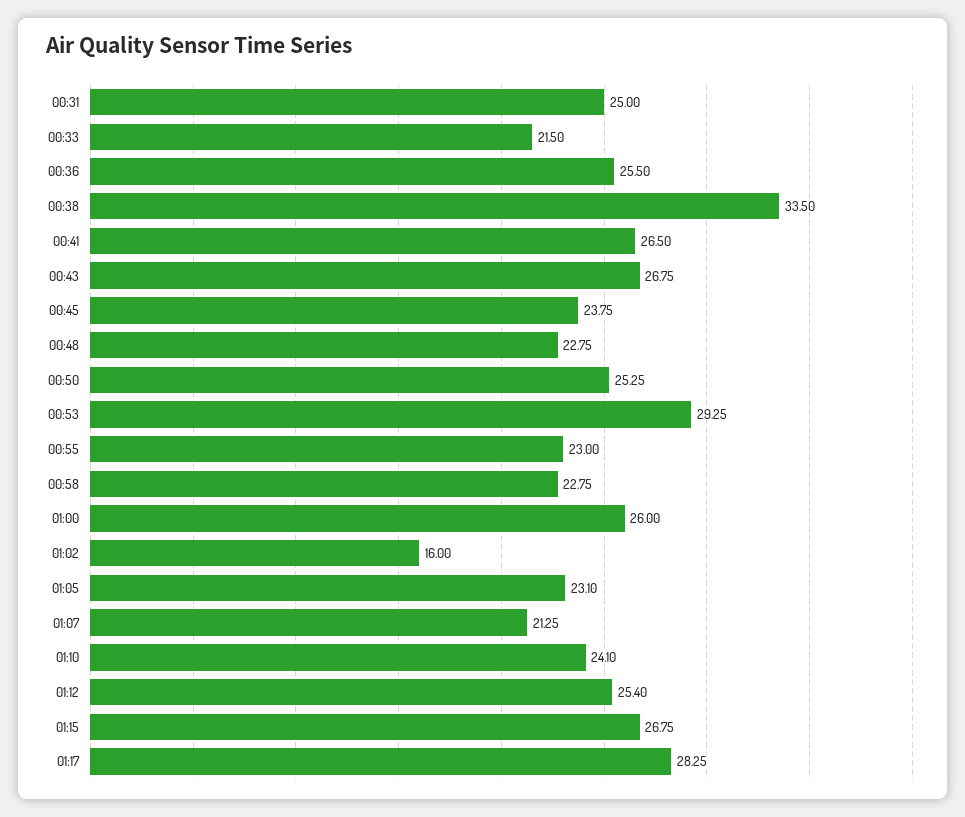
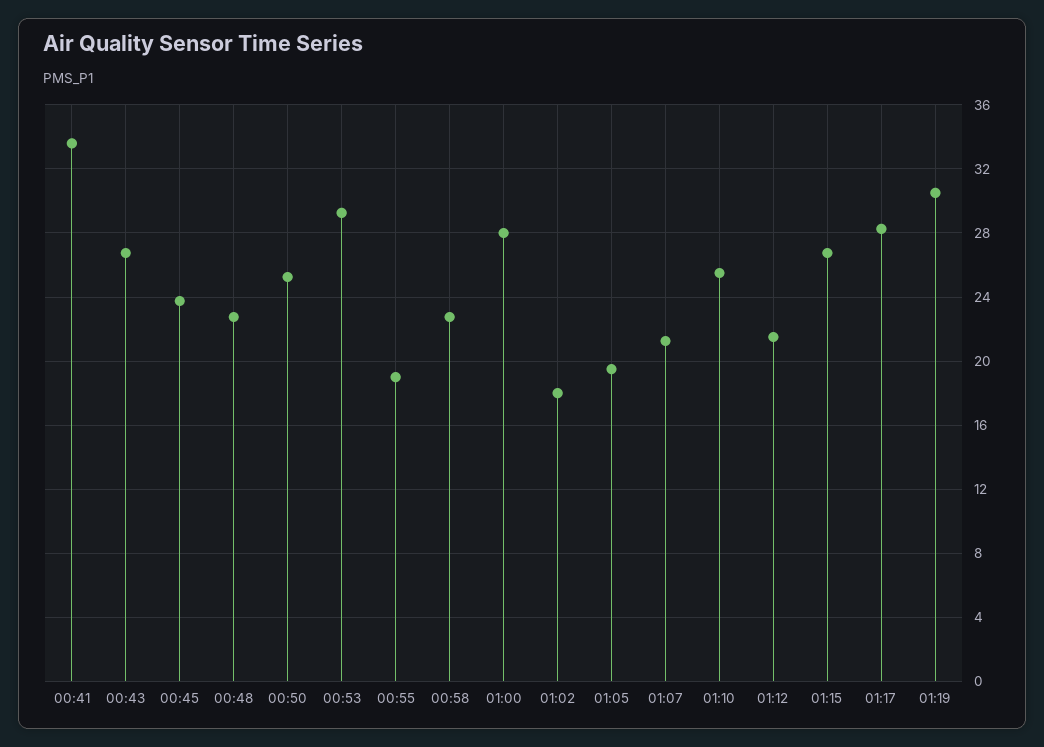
00:31: 25 -> none
00:33: 21.5 -> none
00:36: 25.5 -> none
00:38: 33.5 -> none
00:41: 26.5 -> 33.5
00:55: 23 -> 19
01:00: 26 -> 28
01:02: 16 -> 18
01:05: 23.1 -> 19.5
01:10: 24.1 -> 25.5
01:12: 25.4 -> 21.5
01:19: none -> 30.5

